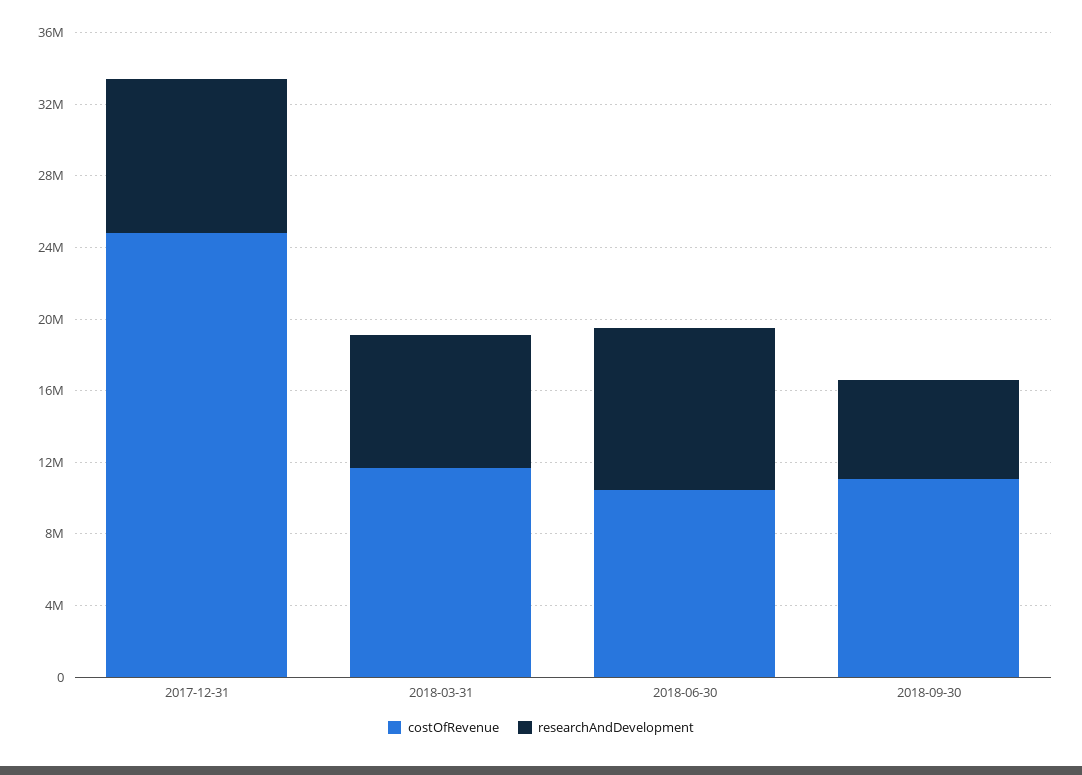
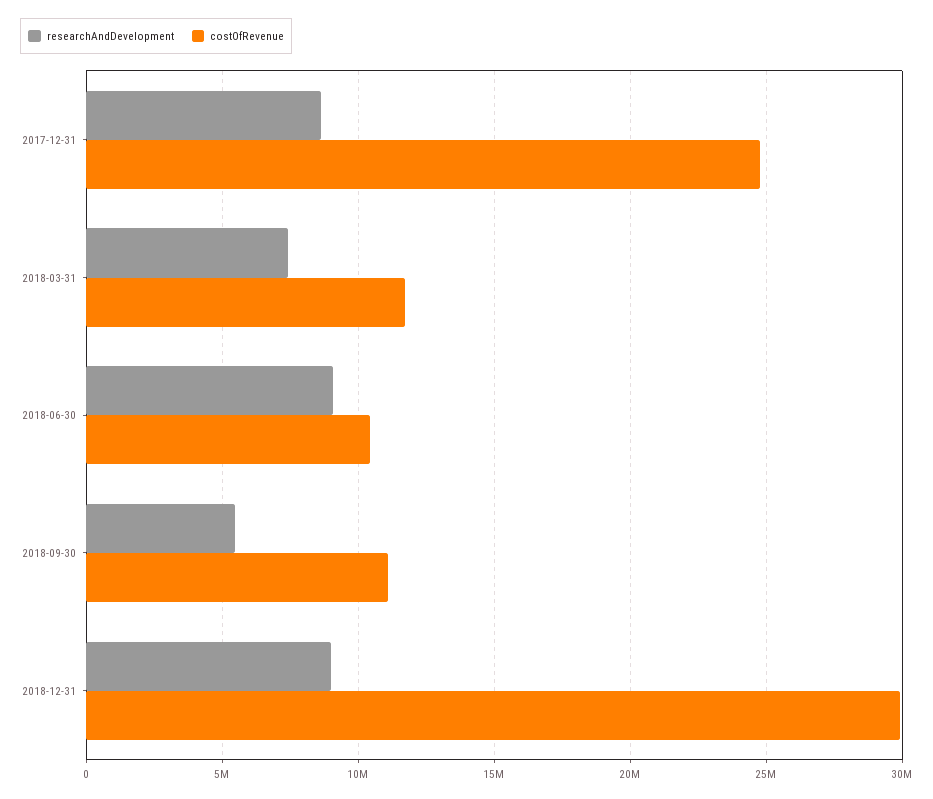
researchAndDevelopment, 2018-12-31: none -> 9000000
costOfRevenue, 2018-12-31: none -> 30000000

